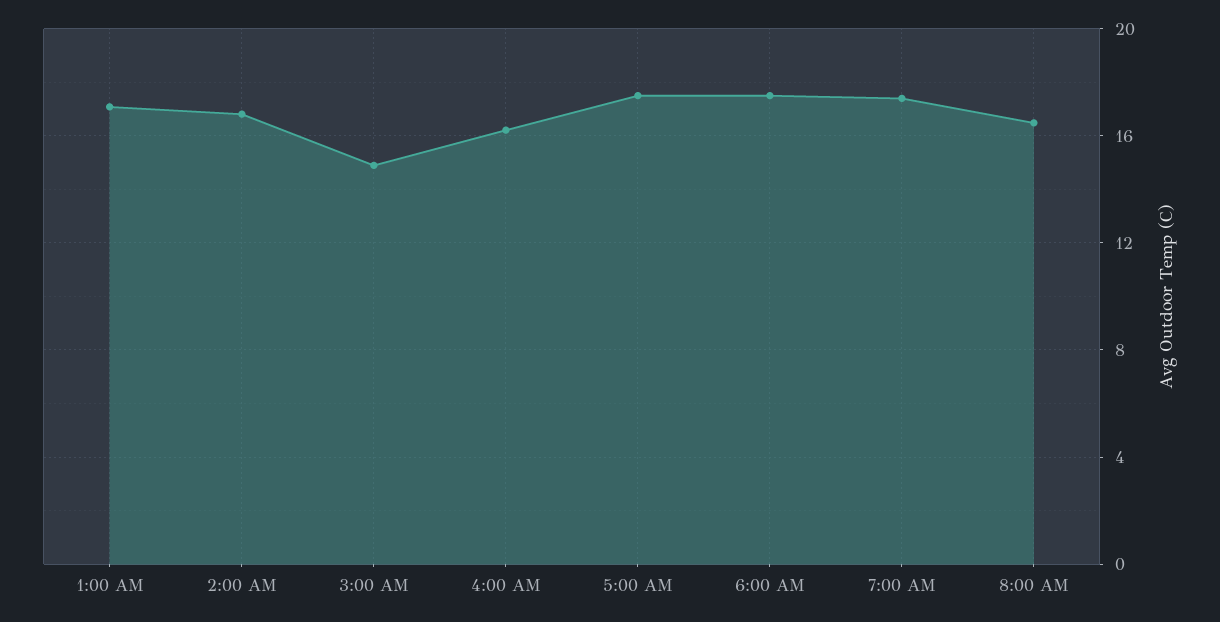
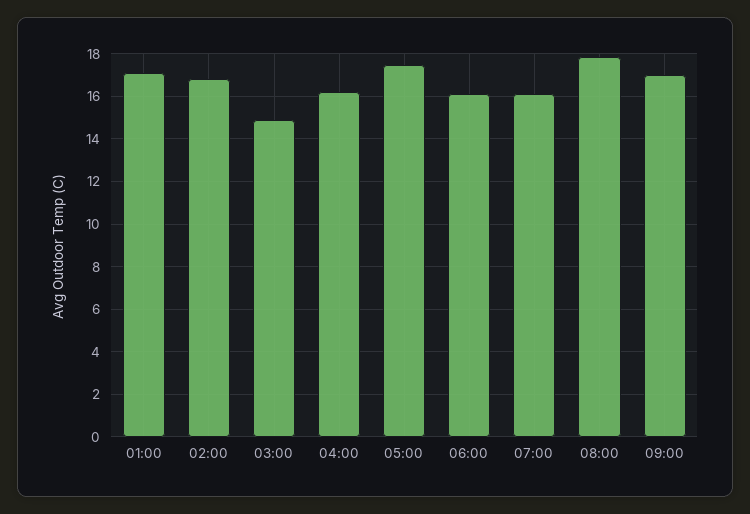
6:00 AM: 17.5 -> 16
7:00 AM: 17.5 -> 16
8:00 AM: 16.5 -> 18
09:00: none -> 17

